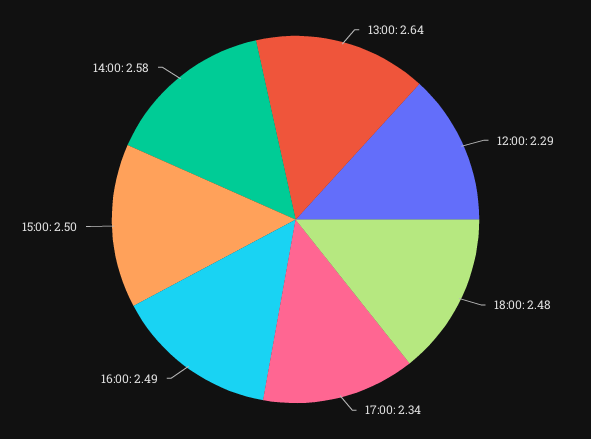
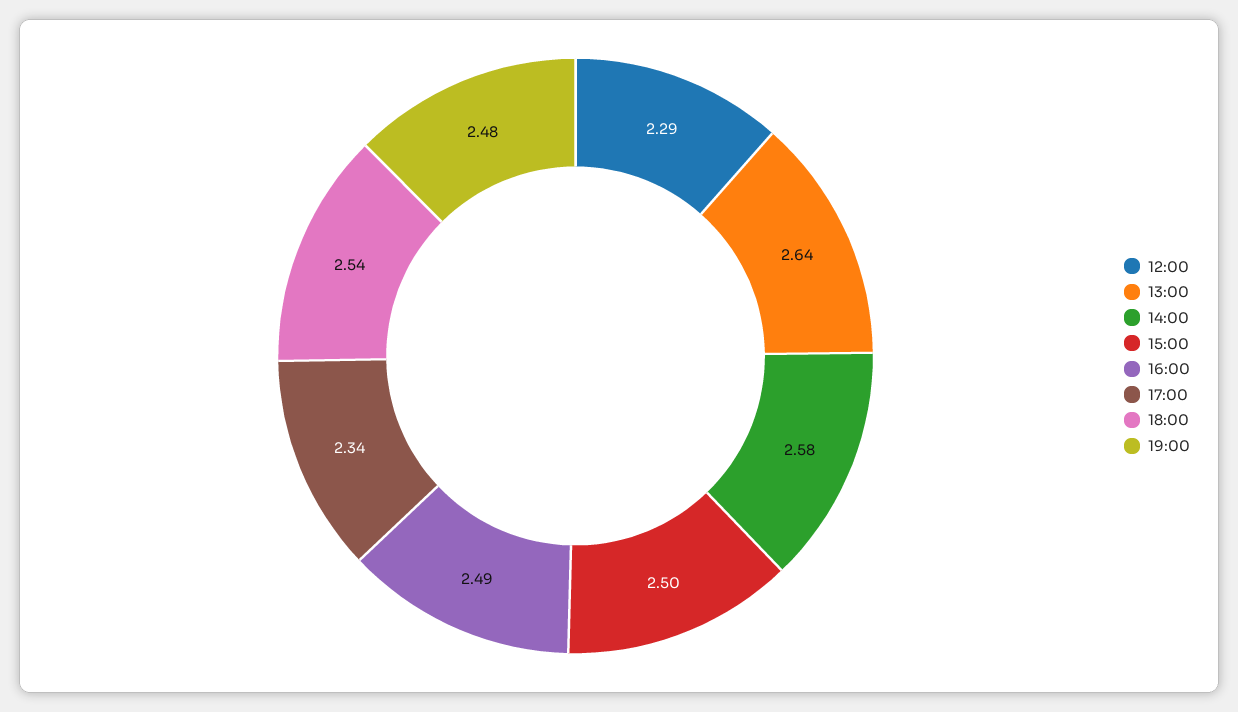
18:00: 2.48 -> 2.54
19:00: none -> 2.48

